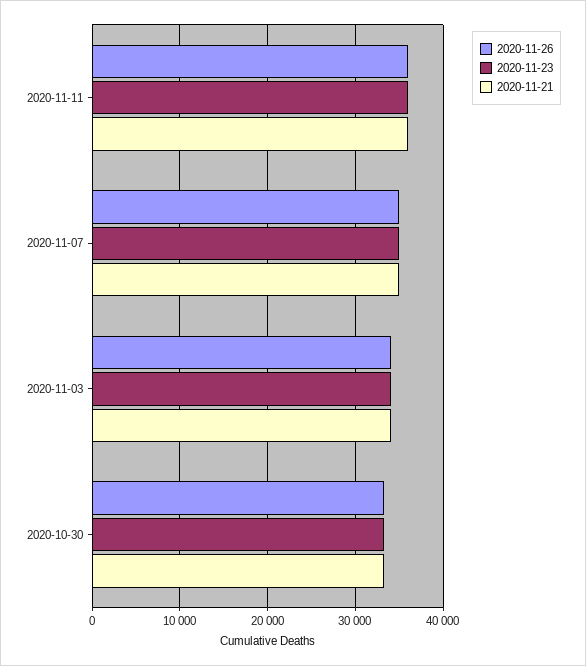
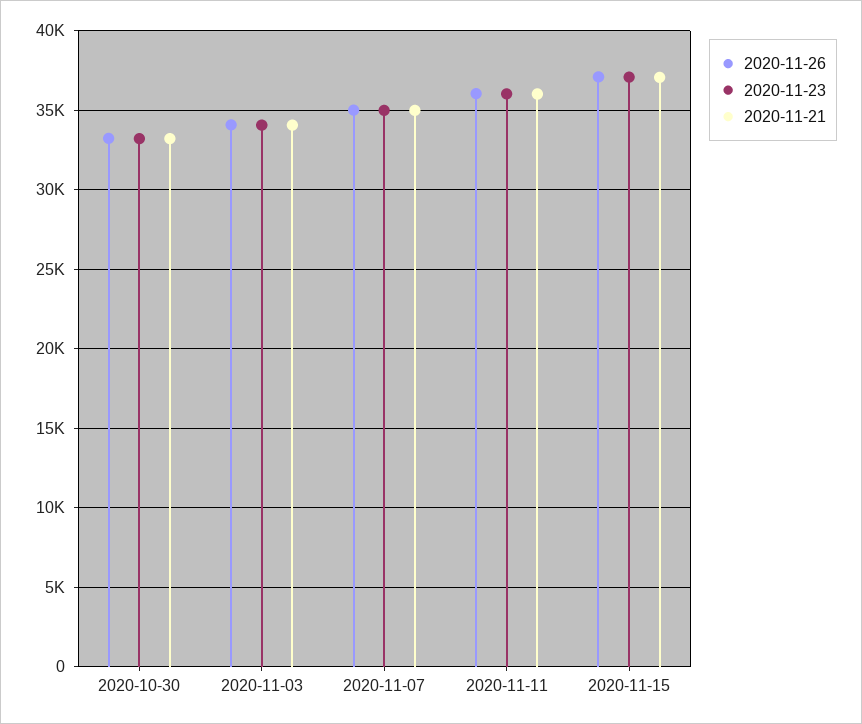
2020-11-26, 2020-11-15: none -> 37000
2020-11-23, 2020-11-15: none -> 37000
2020-11-21, 2020-11-15: none -> 37000

